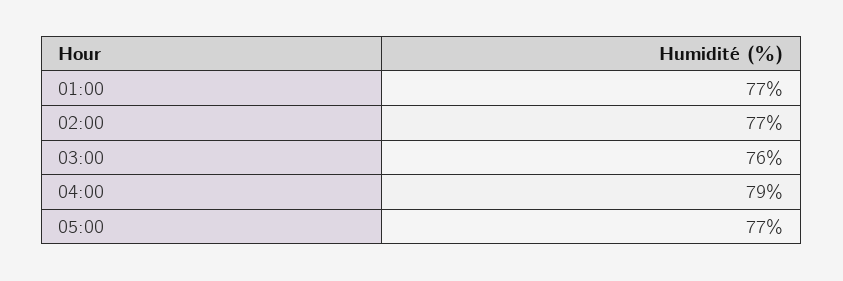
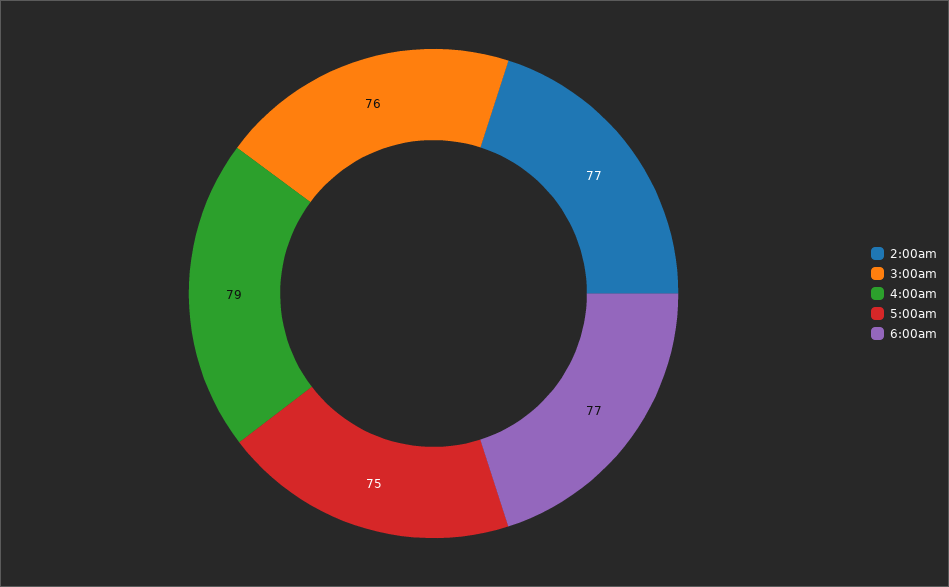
01:00: 77 -> none
05:00: 77 -> 75
6:00am: none -> 77

